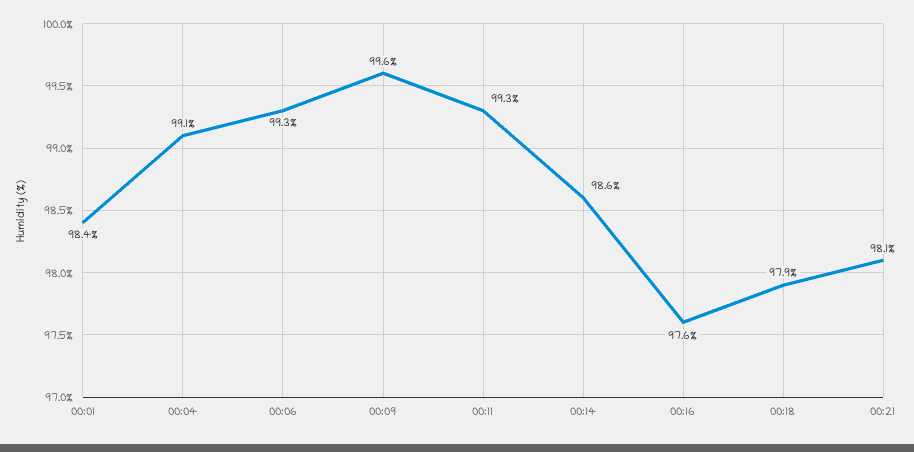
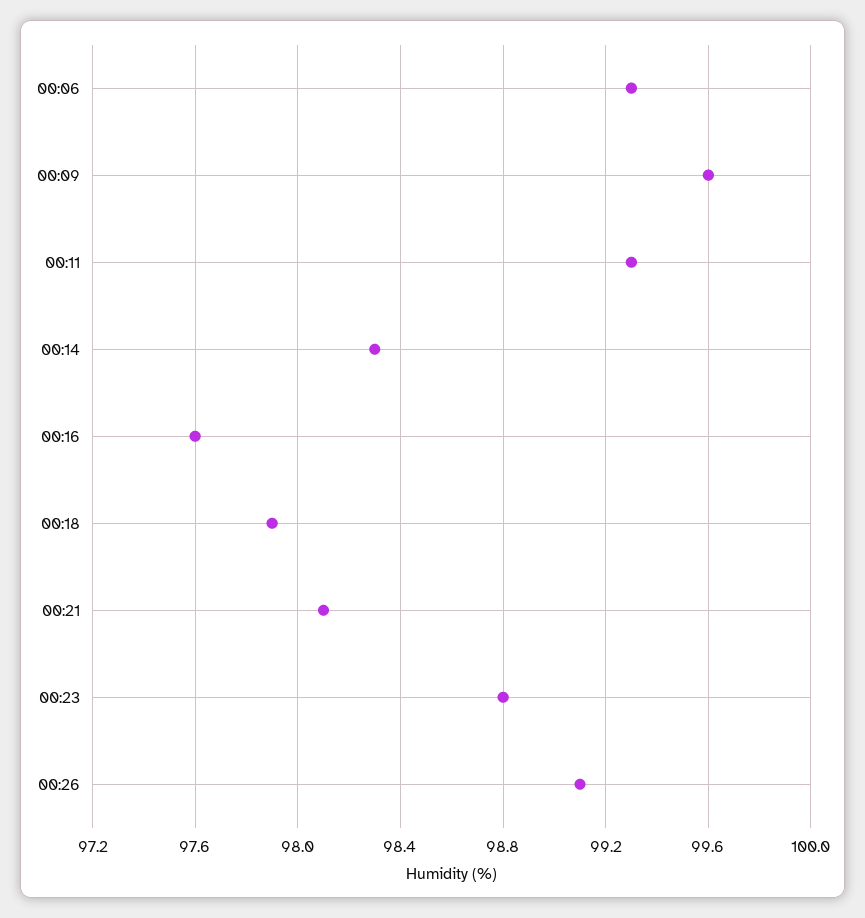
00:01: 98.4 -> none
00:04: 99.1 -> none
00:14: 98.6 -> 98.3
00:23: none -> 98.8
00:26: none -> 99.1

